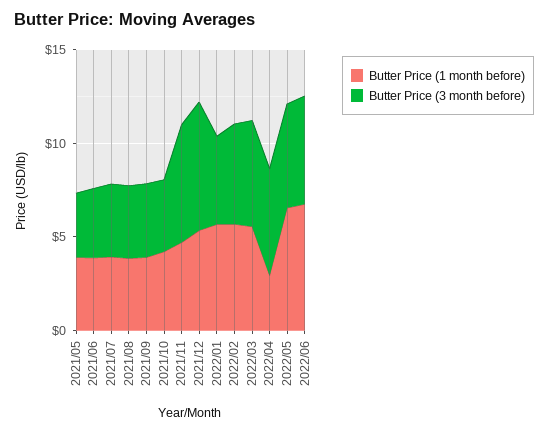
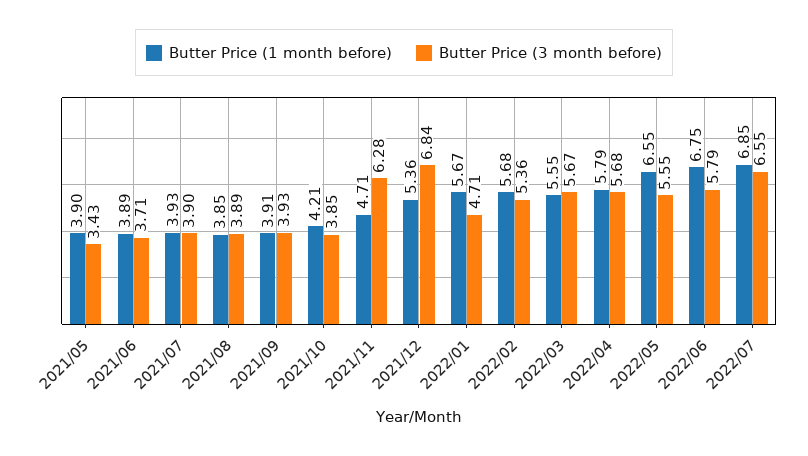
Butter Price (1 month before), 2022/04: 3 -> 5.79
Butter Price (1 month before), 2022/07: none -> 6.85
Butter Price (3 month before), 2022/07: none -> 6.55

